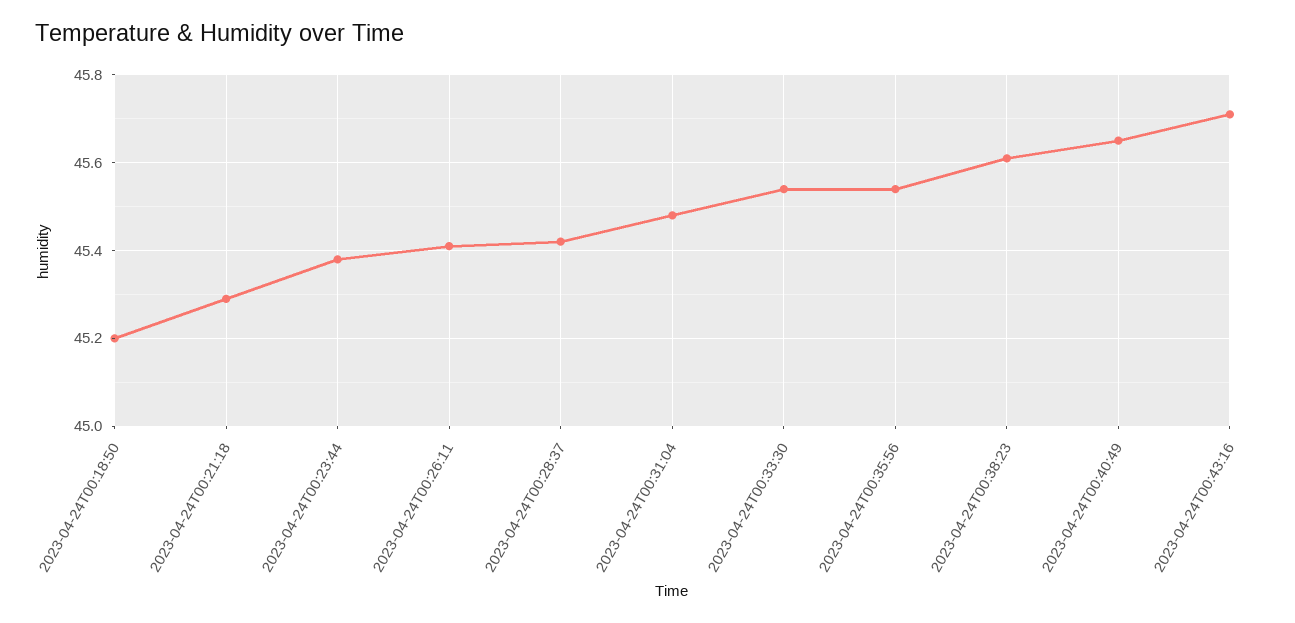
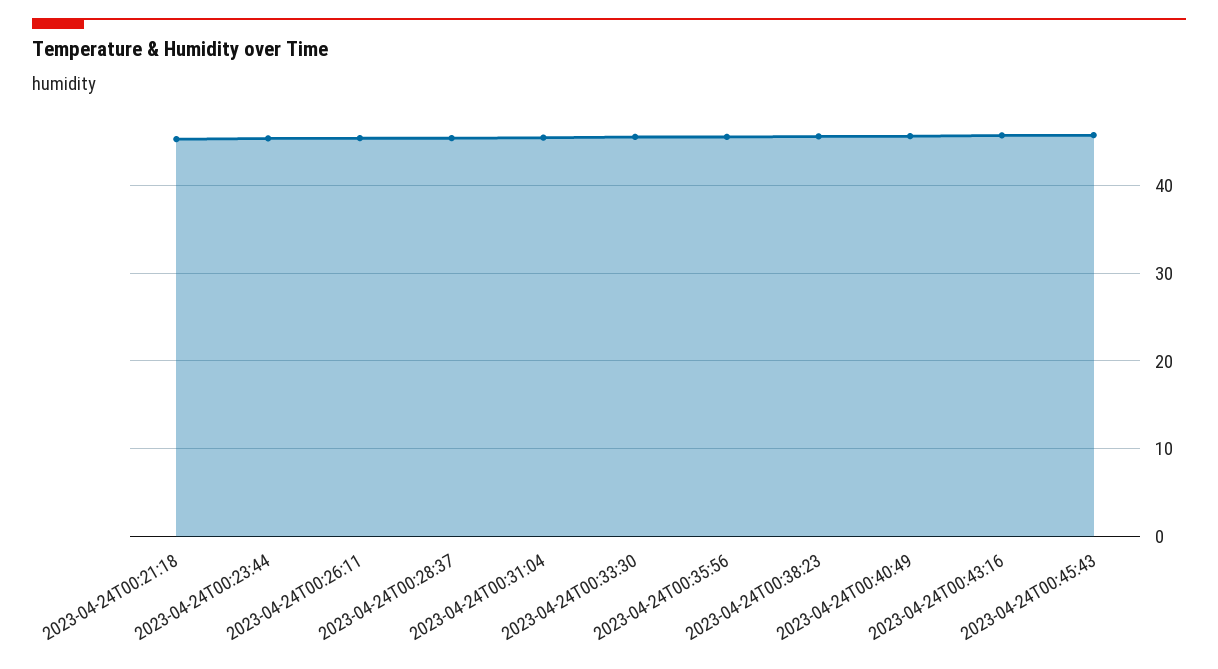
2023-04-24T00:18:50: 45.2 -> none
2023-04-24T00:45:43: none -> 46

